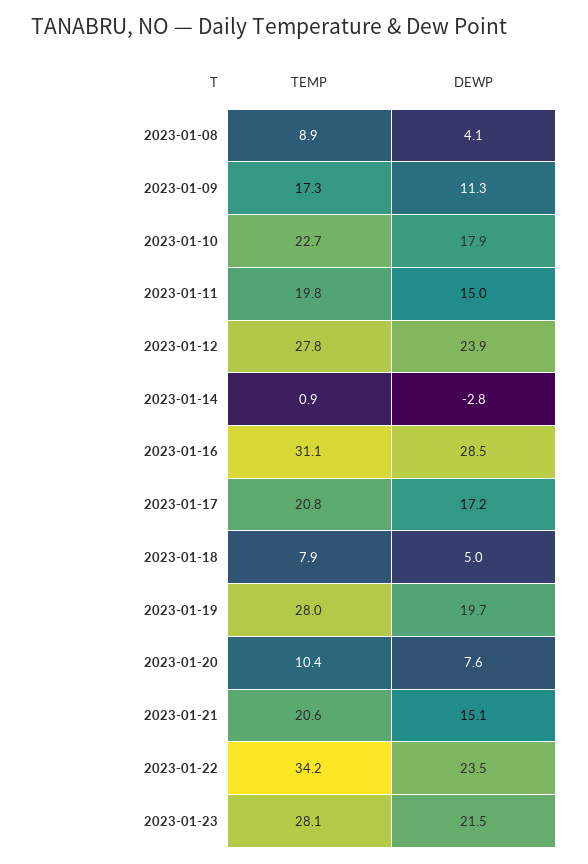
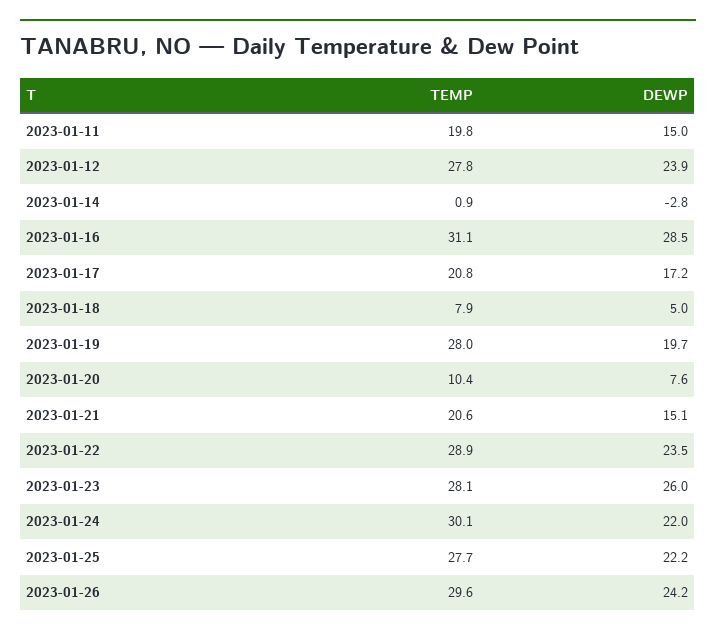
TEMP, 2023-01-08: 8.9 -> none
DEWP, 2023-01-08: 4.1 -> none
TEMP, 2023-01-09: 17.3 -> none
DEWP, 2023-01-09: 11.3 -> none
TEMP, 2023-01-10: 22.7 -> none
DEWP, 2023-01-10: 17.9 -> none
TEMP, 2023-01-22: 34.2 -> 28.9
DEWP, 2023-01-23: 21.5 -> 26
TEMP, 2023-01-24: none -> 30.1
DEWP, 2023-01-24: none -> 22
TEMP, 2023-01-25: none -> 27.7
DEWP, 2023-01-25: none -> 22.2
TEMP, 2023-01-26: none -> 29.6
DEWP, 2023-01-26: none -> 24.2

